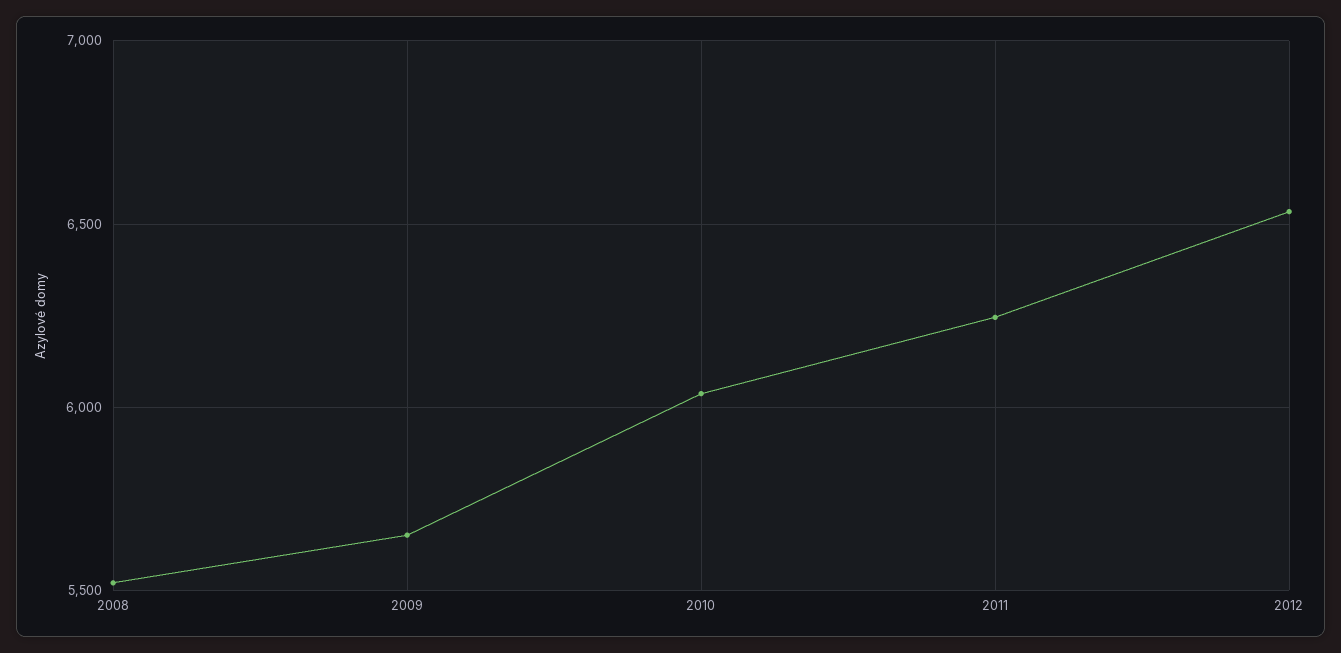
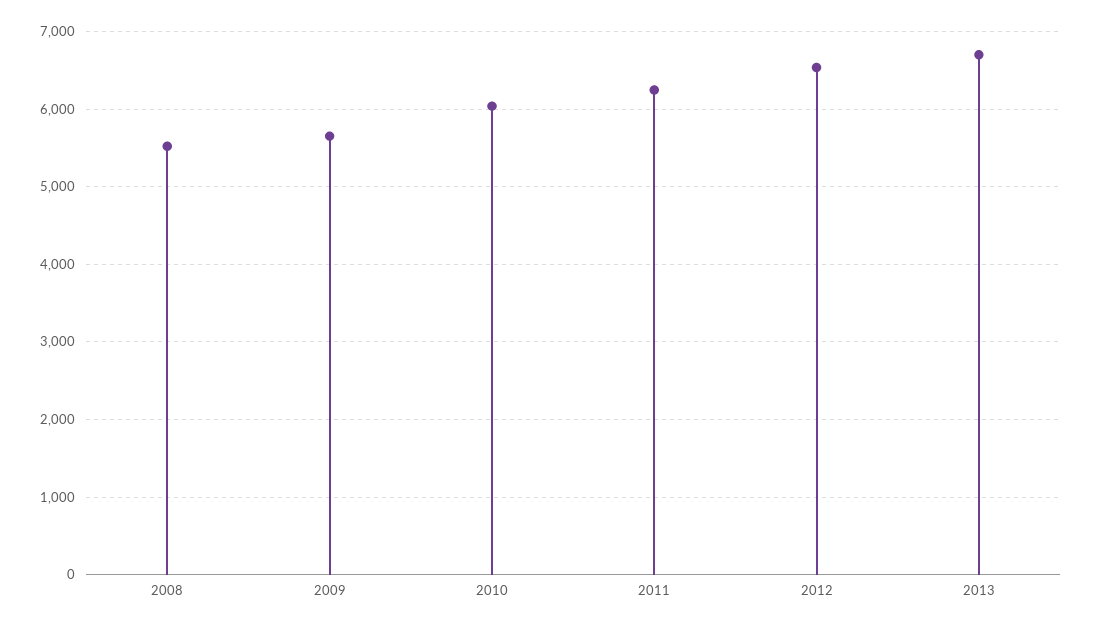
2013: none -> 6700

